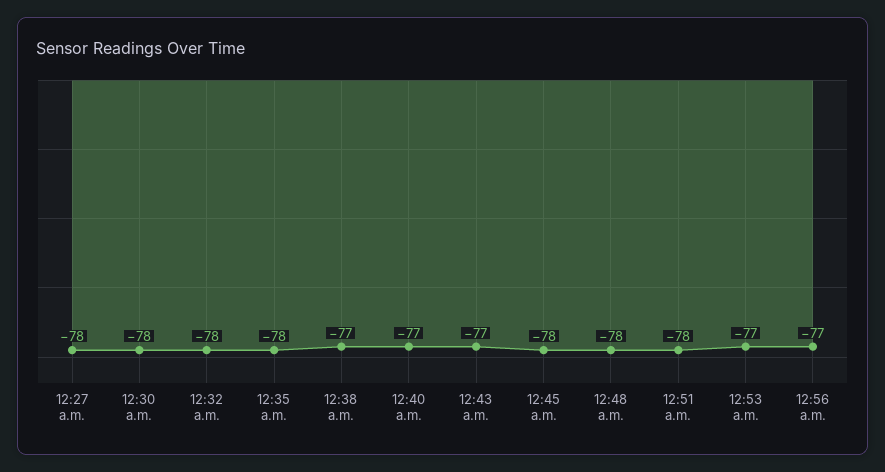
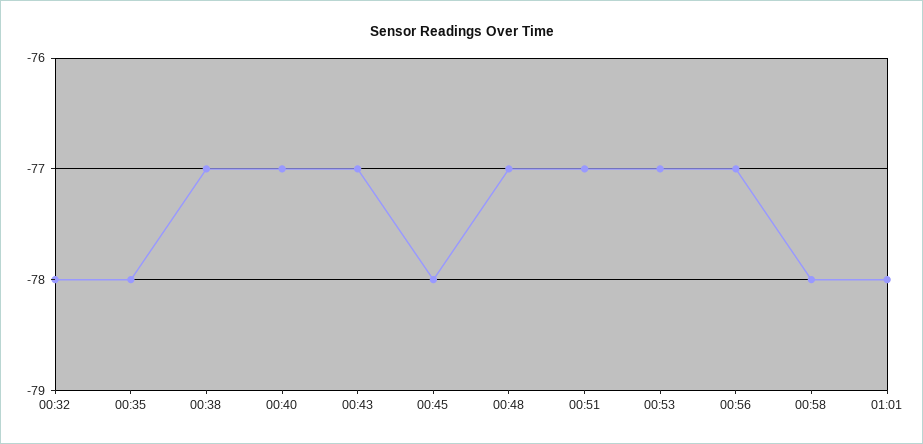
12:27 a.m.: -78 -> none
12:30 a.m.: -78 -> none
12:48 a.m.: -78 -> -77
12:51 a.m.: -78 -> -77
00:58: none -> -78
01:01: none -> -78

